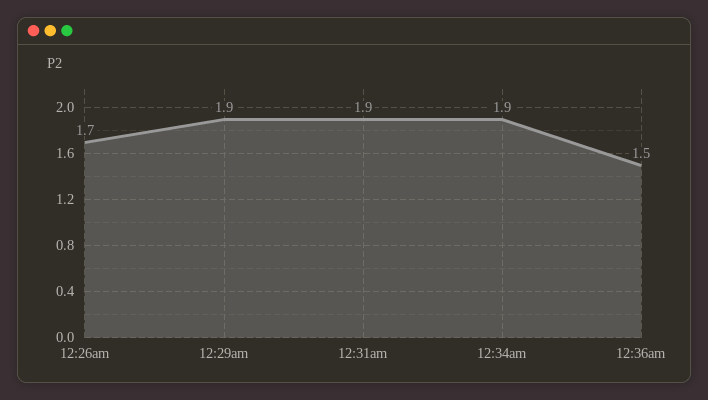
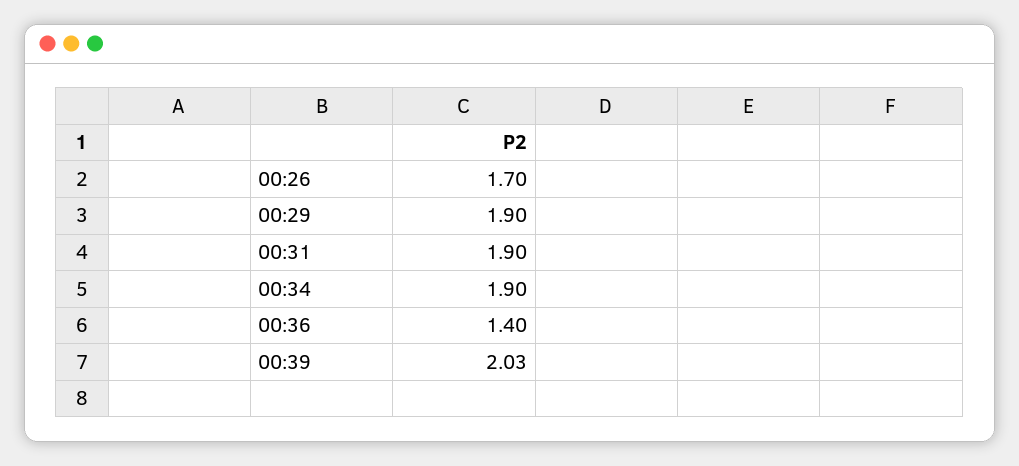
12:36am: 1.5 -> 1.4
00:39: none -> 2.03

